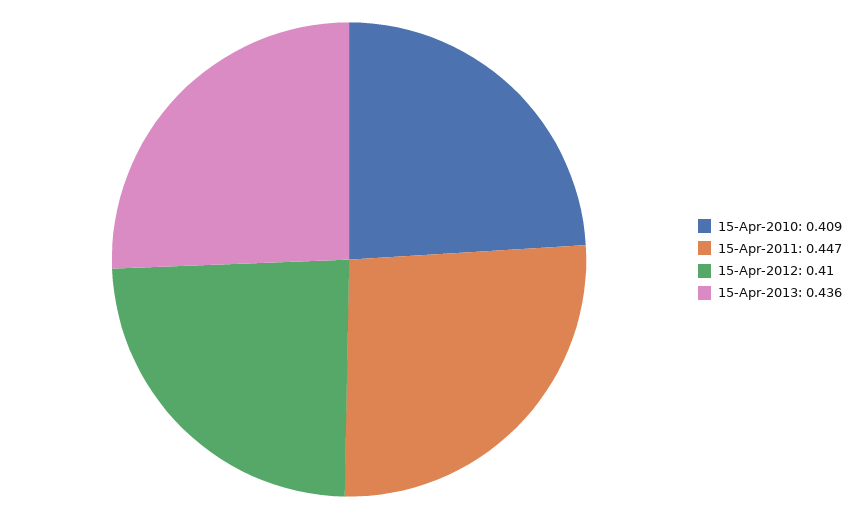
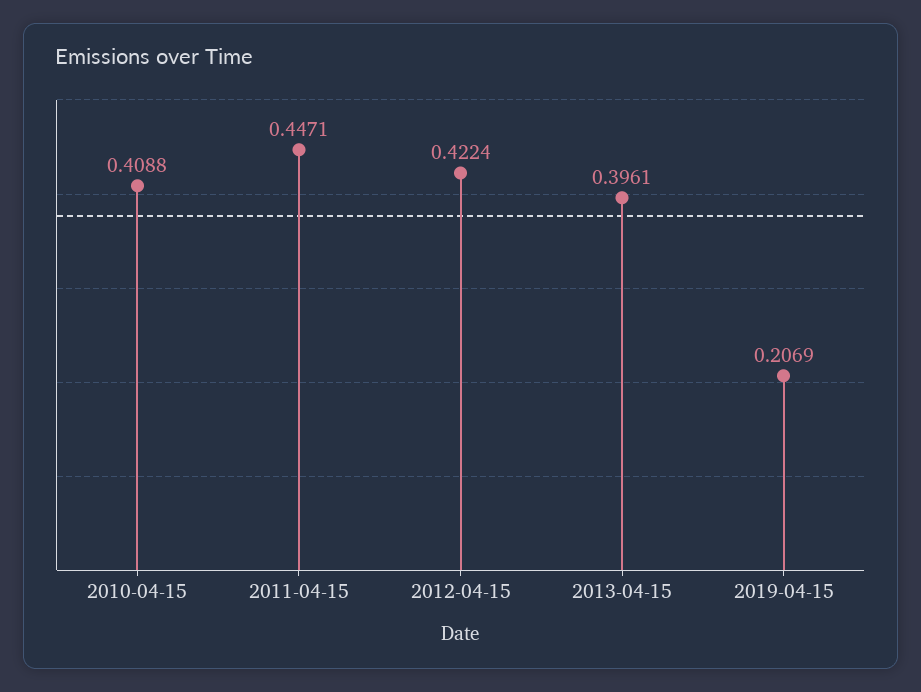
15-Apr-2012: 0.41 -> 0.4224
15-Apr-2013: 0.436 -> 0.3961
2019-04-15: none -> 0.2069

